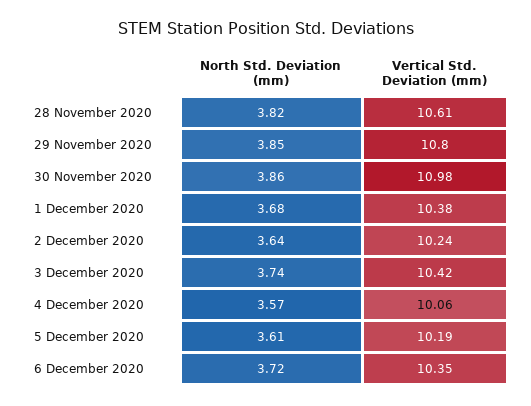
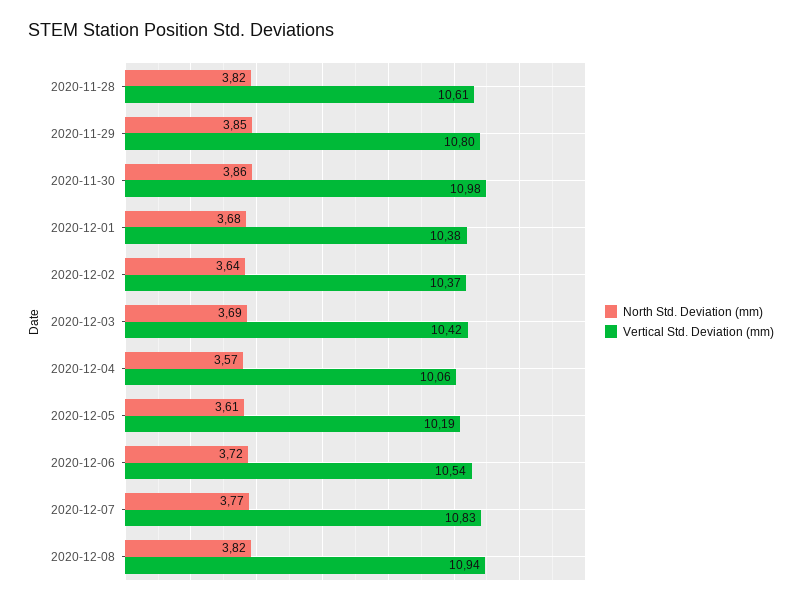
Vertical Std. Deviation (mm), 2 December 2020: 10.24 -> 10.37
North Std. Deviation (mm), 3 December 2020: 3.74 -> 3.69
Vertical Std. Deviation (mm), 6 December 2020: 10.35 -> 10.54
North Std. Deviation (mm), 2020-12-07: none -> 3.77
Vertical Std. Deviation (mm), 2020-12-07: none -> 10.83
North Std. Deviation (mm), 2020-12-08: none -> 3.82
Vertical Std. Deviation (mm), 2020-12-08: none -> 10.94

